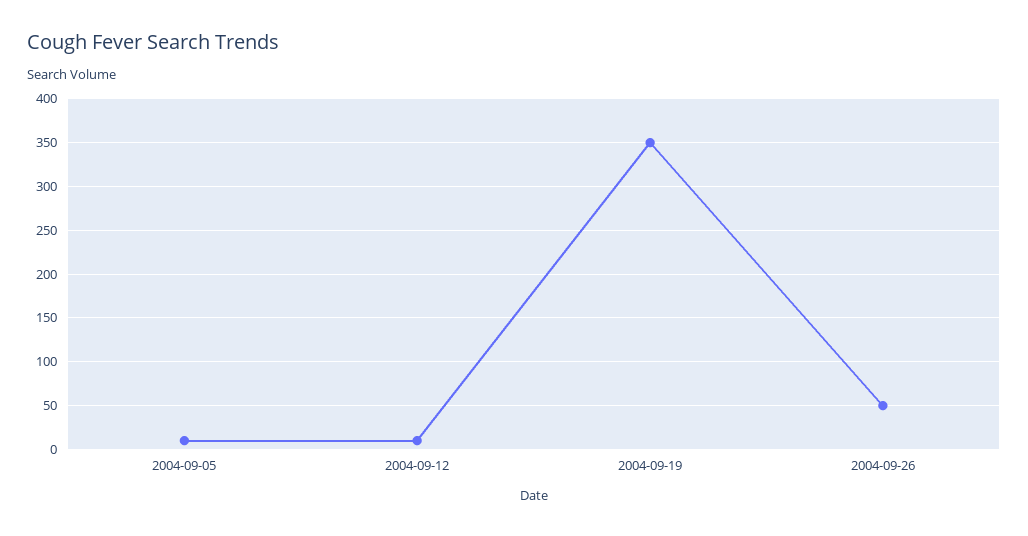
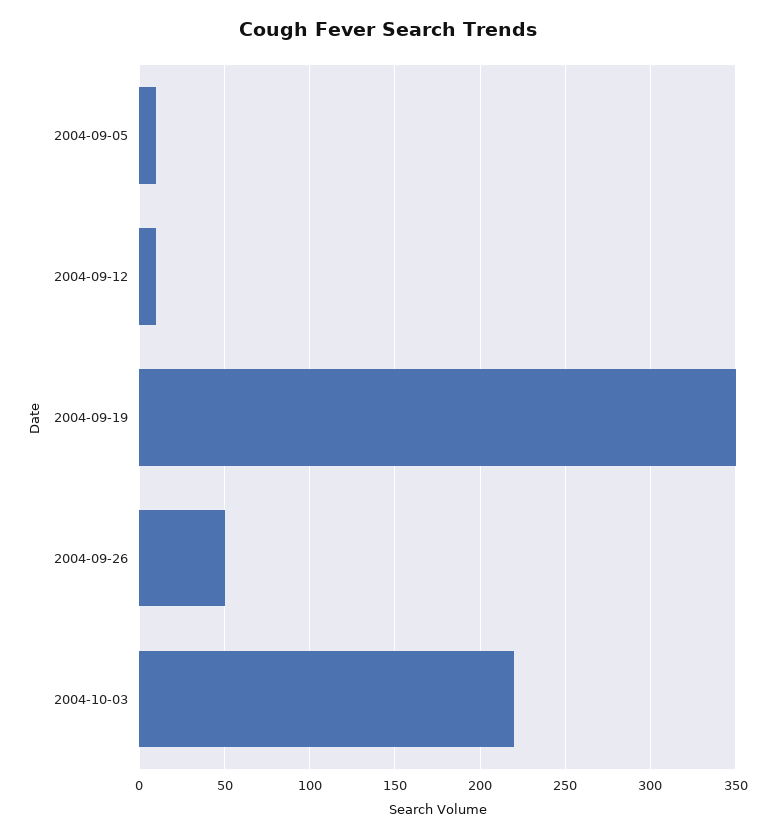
2004-10-03: none -> 220

